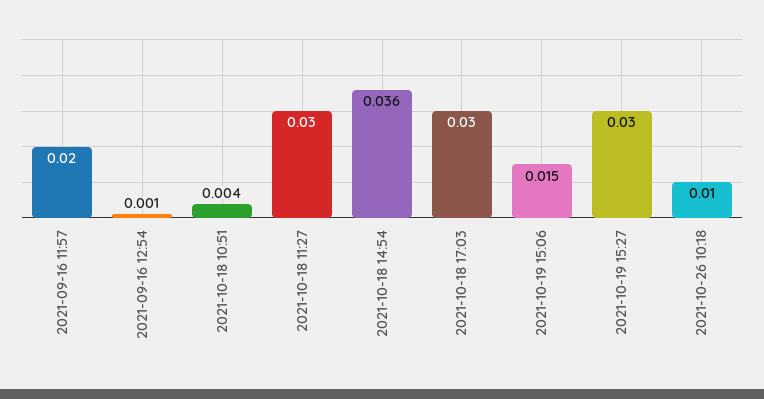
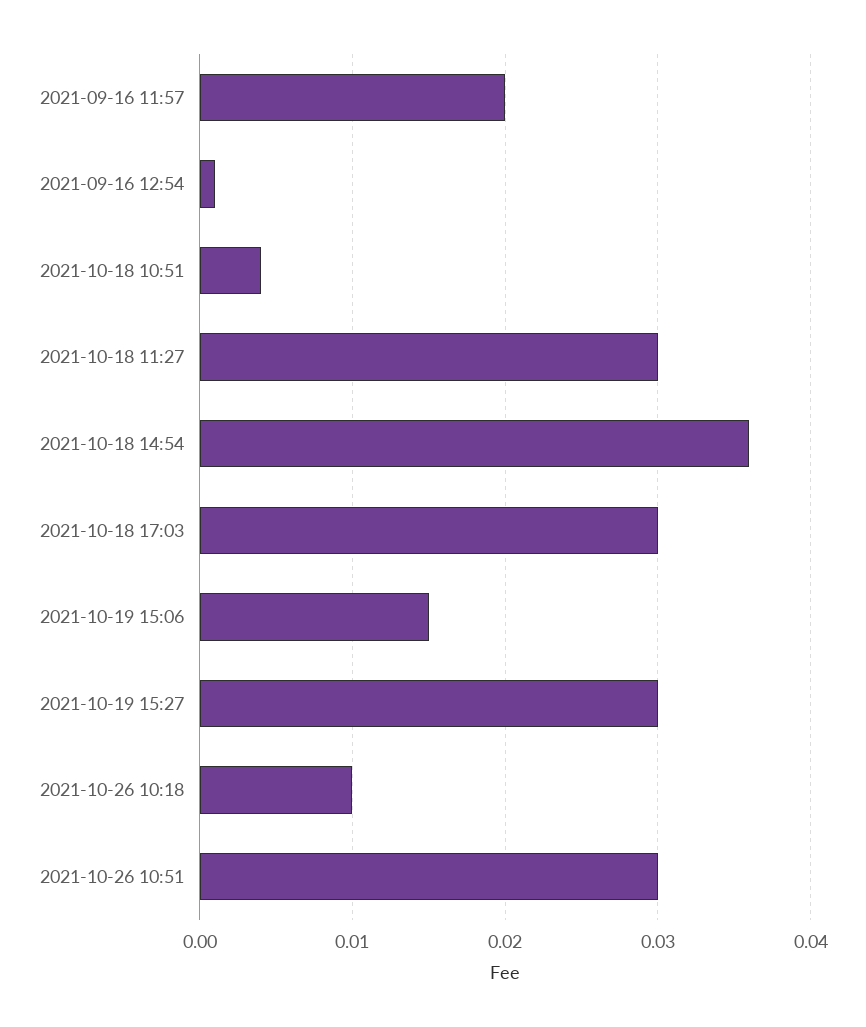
2021-10-26 10:51: none -> 0.03

